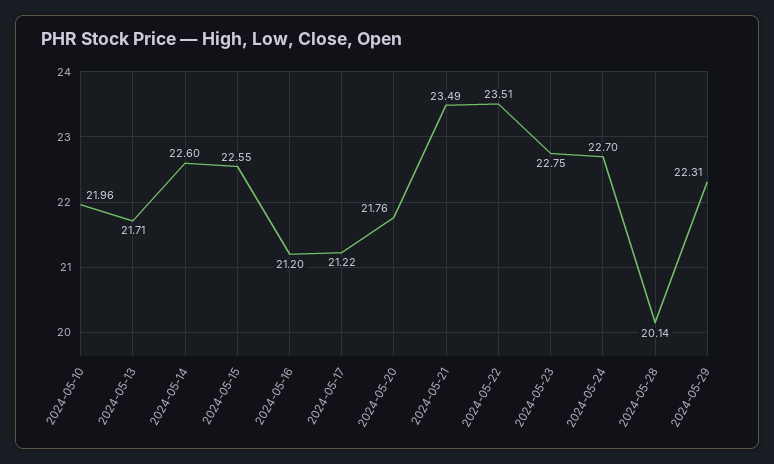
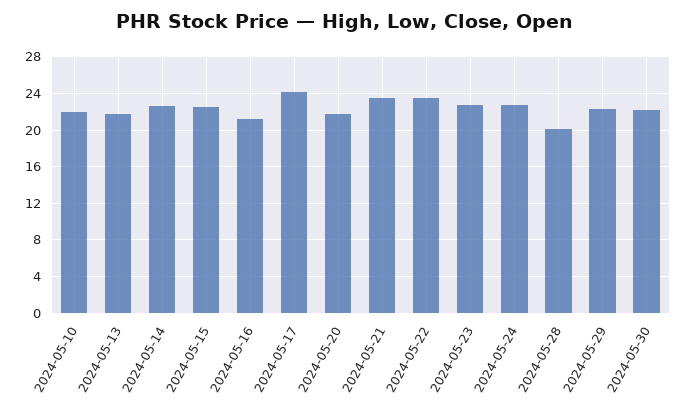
2024-05-17: 21.22 -> 24
2024-05-30: none -> 22

